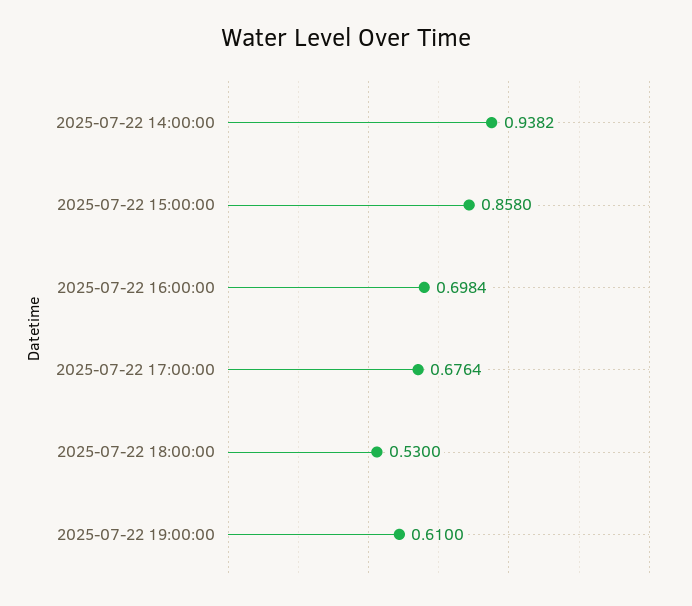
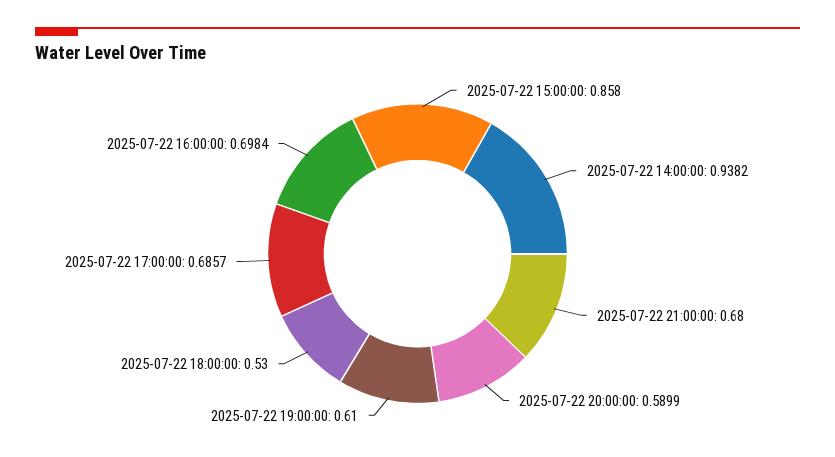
2025-07-22 17:00:00: 0.6764 -> 0.6857
2025-07-22 21:00:00: none -> 0.68
2025-07-22 20:00:00: none -> 0.5899

